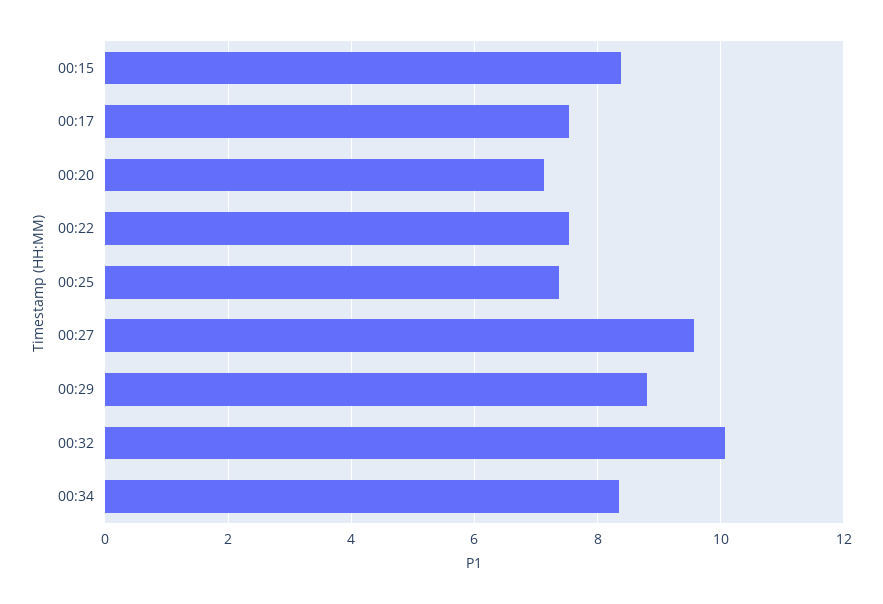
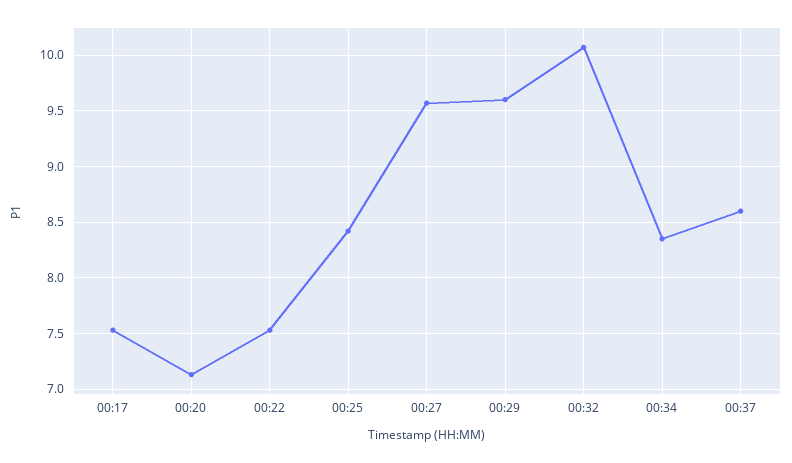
00:15: 8.4 -> none
00:25: 7.4 -> 8.4
00:29: 8.8 -> 9.6
00:37: none -> 8.6

